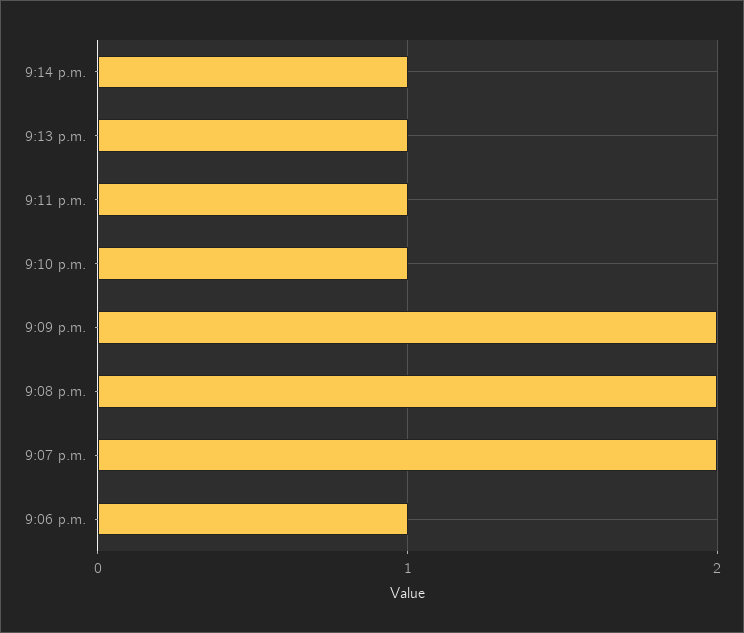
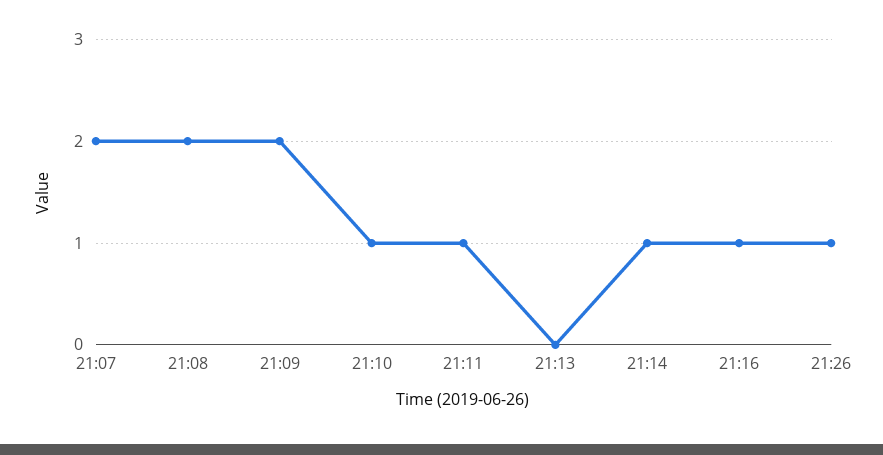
9:13 p.m.: 1 -> 0
9:06 p.m.: 1 -> none
21:16: none -> 1
21:26: none -> 1

